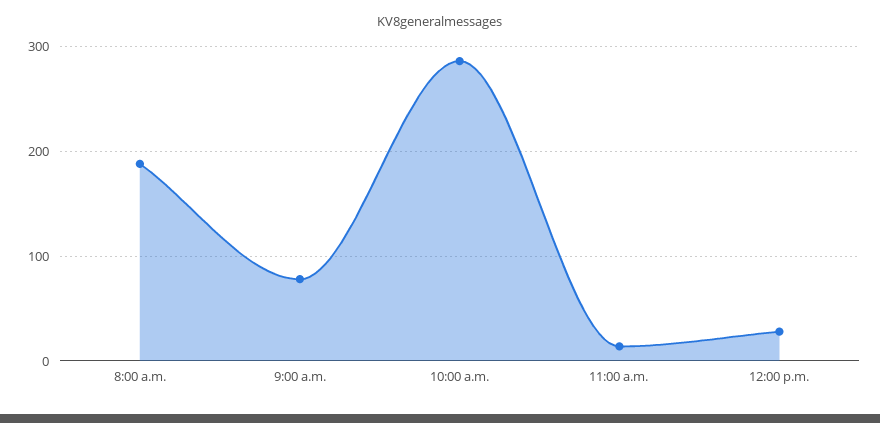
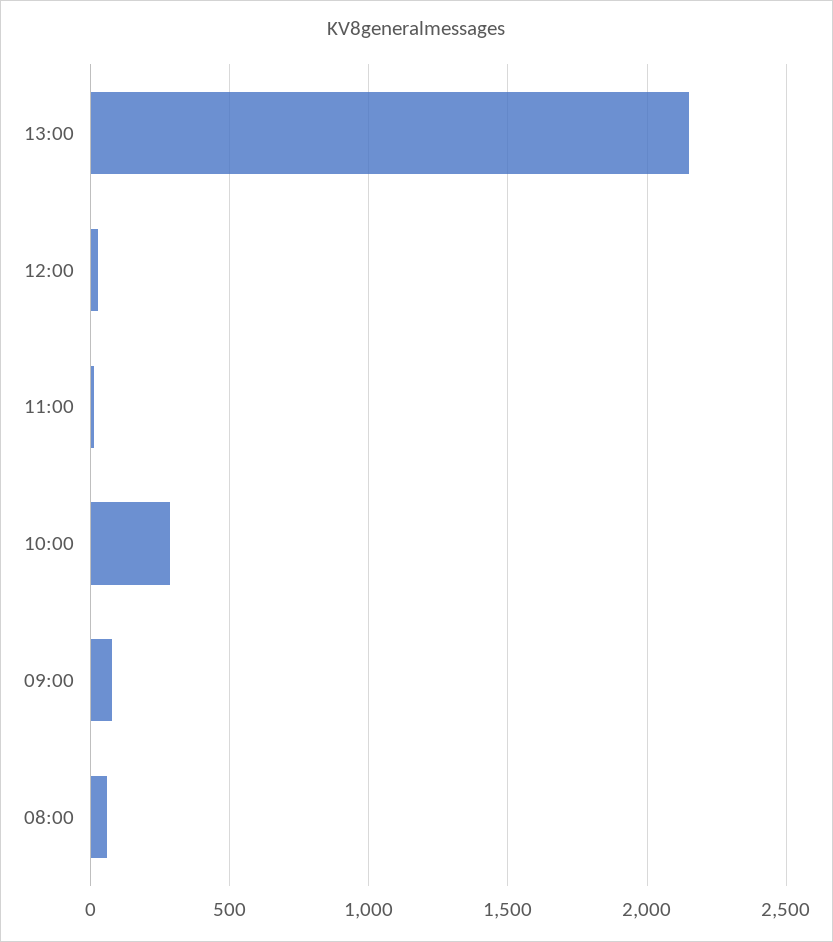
8:00 a.m.: 190 -> 50
13:00: none -> 2150

